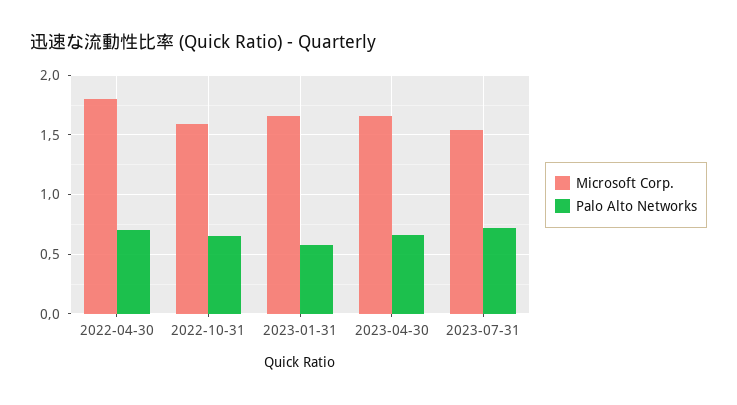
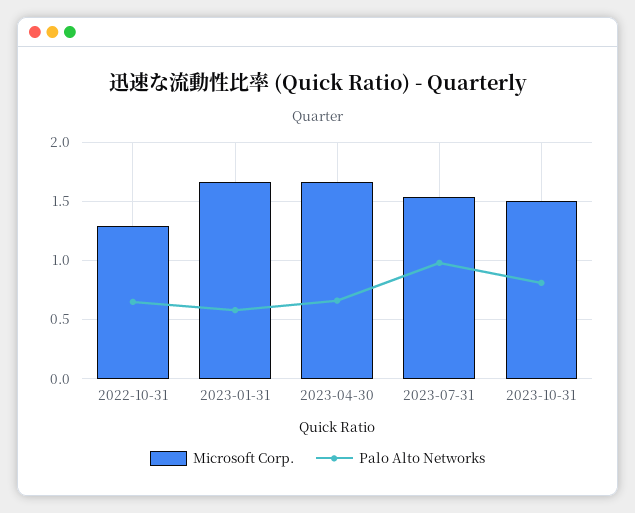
Microsoft Corp., 2022-04-30: 1.8 -> none
Palo Alto Networks, 2022-04-30: 0.7 -> none
Microsoft Corp., 2022-10-31: 1.6 -> 1.3
Palo Alto Networks, 2023-07-31: 0.7 -> 1
Microsoft Corp., 2023-10-31: none -> 1.5
Palo Alto Networks, 2023-10-31: none -> 0.8

